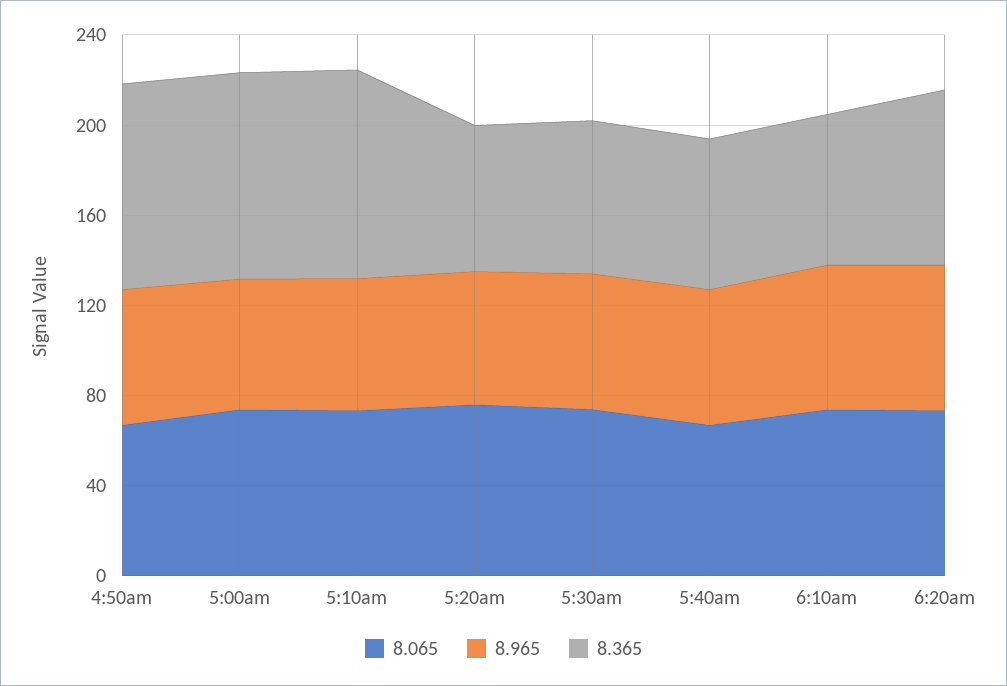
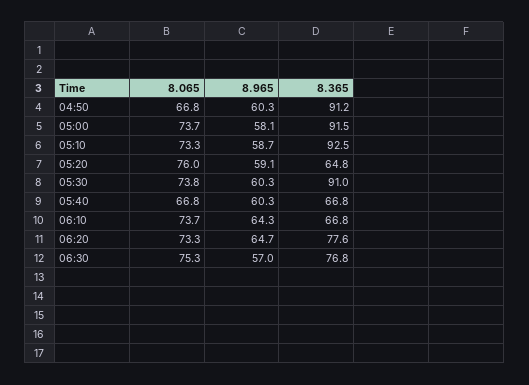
8.365, 5:30am: 70 -> 91
8.065, 06:30: none -> 75.3
8.965, 06:30: none -> 57
8.365, 06:30: none -> 76.8

